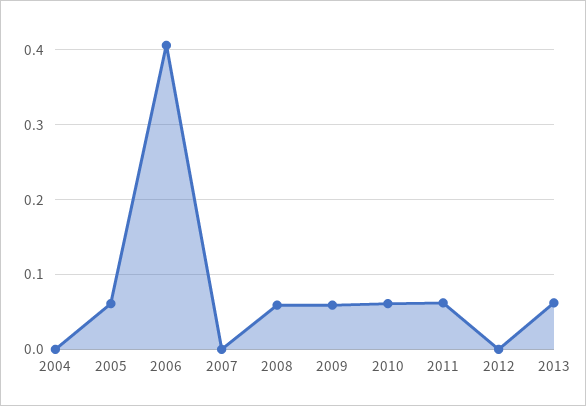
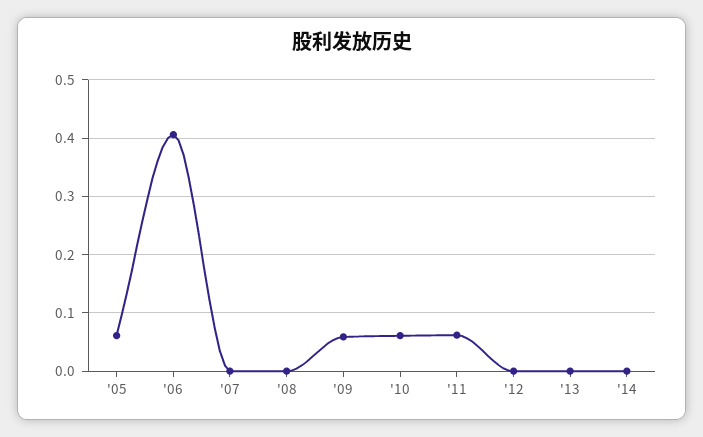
2004: 0 -> none
2008: 0.06 -> 0
2013: 0.06 -> 0
'14: none -> 0

